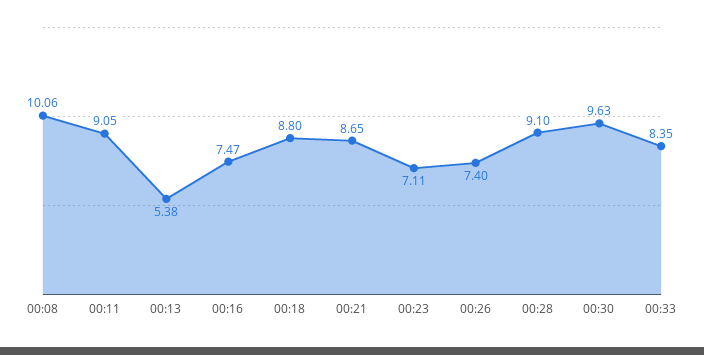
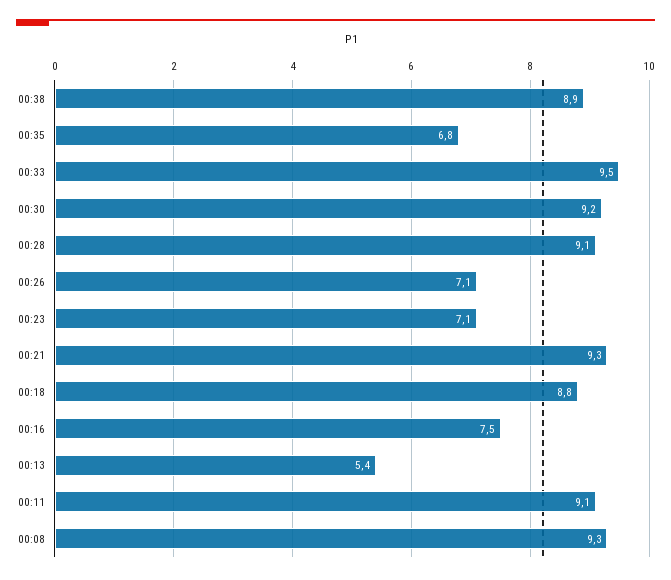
00:08: 10.06 -> 9.3
00:21: 8.65 -> 9.3
00:26: 7.4 -> 7.1
00:30: 9.63 -> 9.2
00:33: 8.35 -> 9.5
00:38: none -> 8.9
00:35: none -> 6.8

